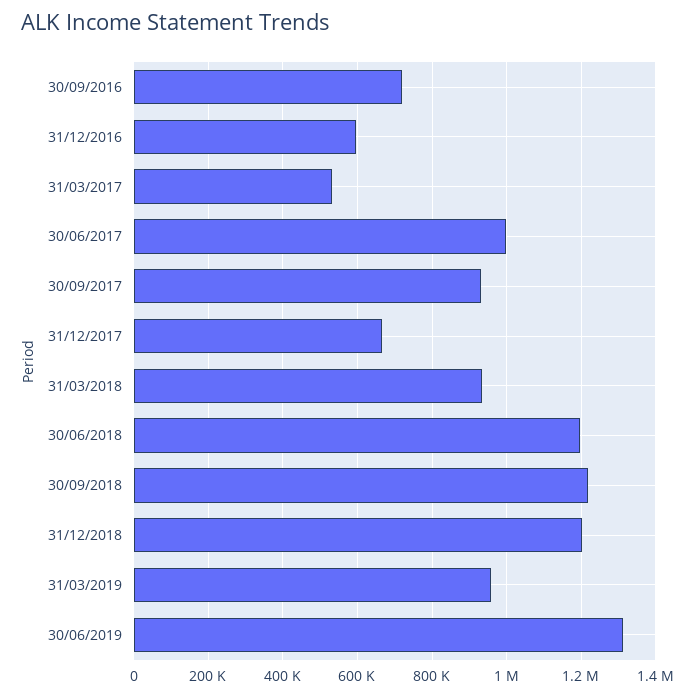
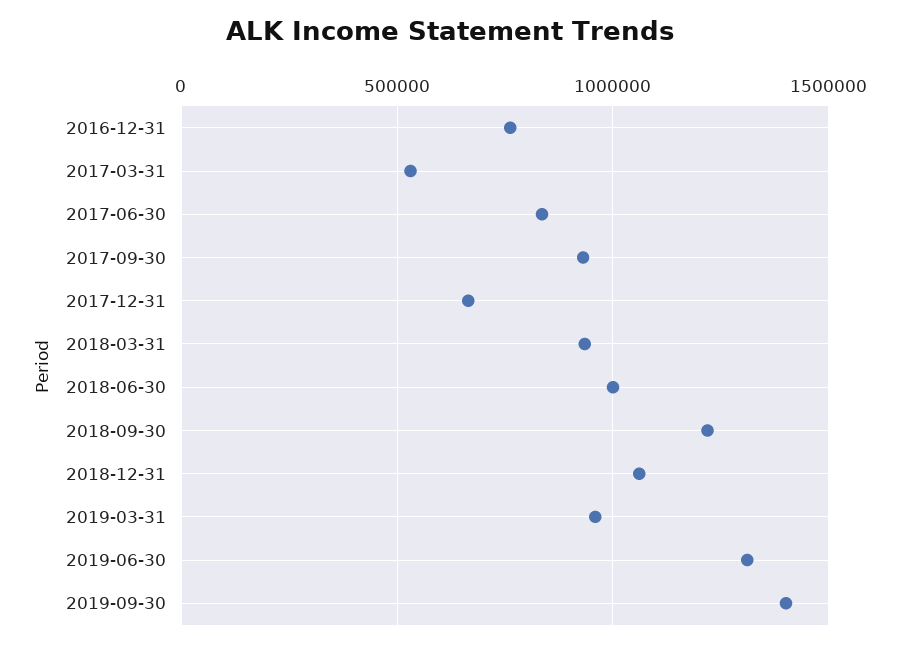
30/09/2016: 720000 -> none
31/12/2016: 600000 -> 750000
30/06/2017: 1000000 -> 850000
30/06/2018: 1200000 -> 1000000
31/12/2018: 1200000 -> 1050000
2019-09-30: none -> 1400000

